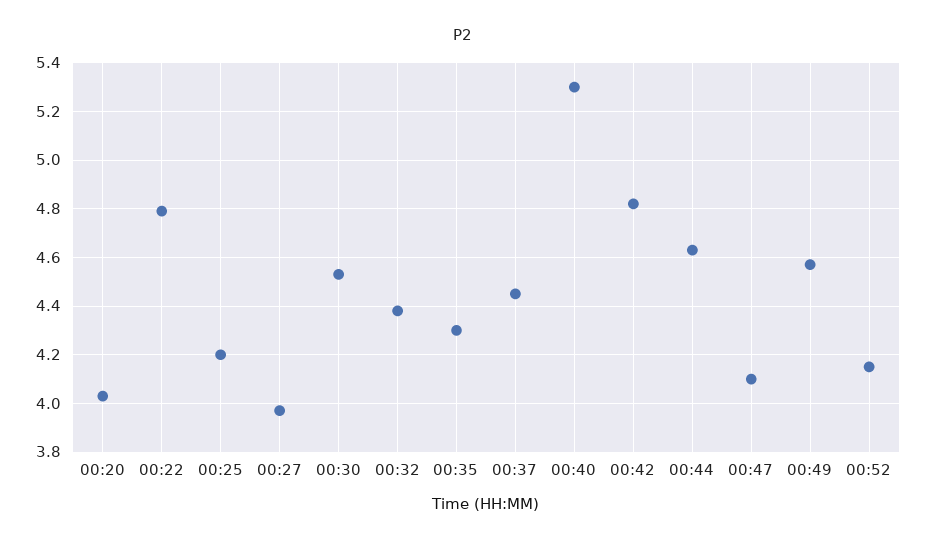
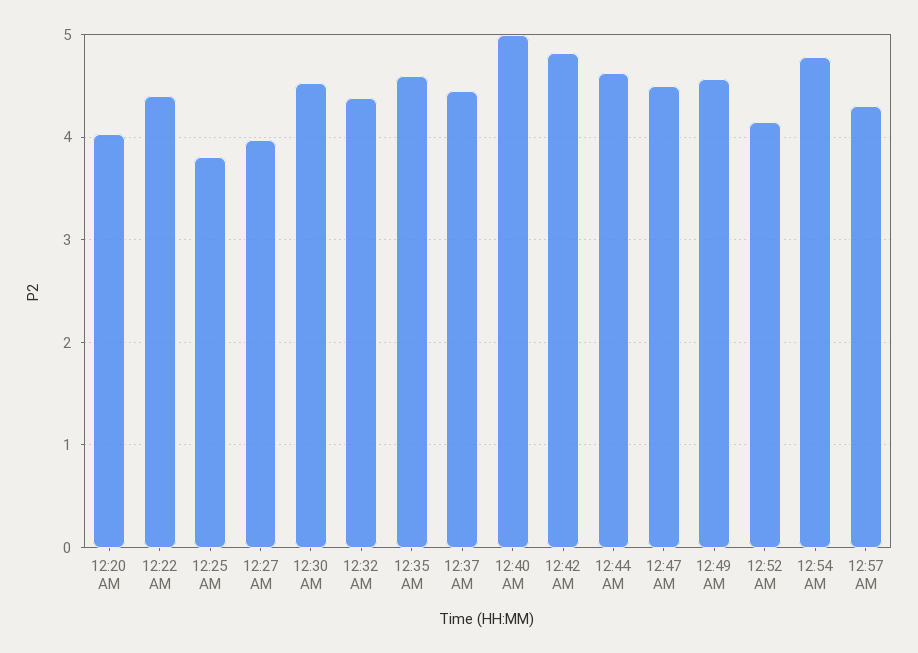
00:22: 4.8 -> 4.4
00:25: 4.2 -> 3.8
00:35: 4.3 -> 4.6
00:40: 5.3 -> 5
00:47: 4.1 -> 4.5
12:54 AM: none -> 4.8
12:57 AM: none -> 4.3

